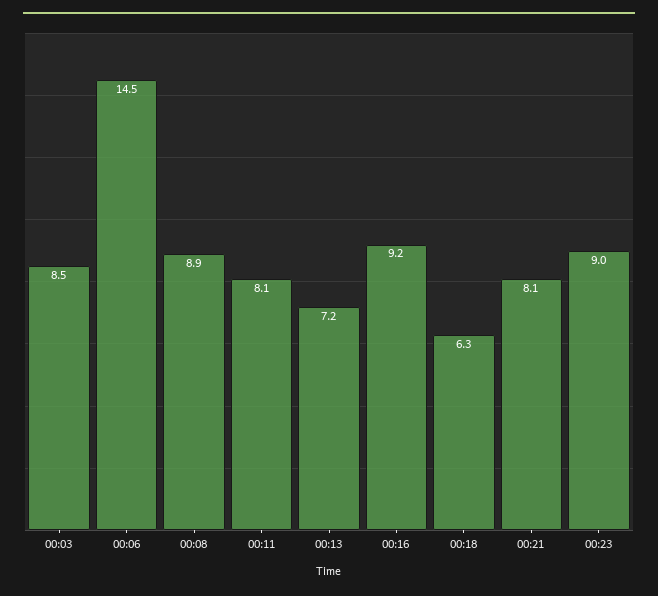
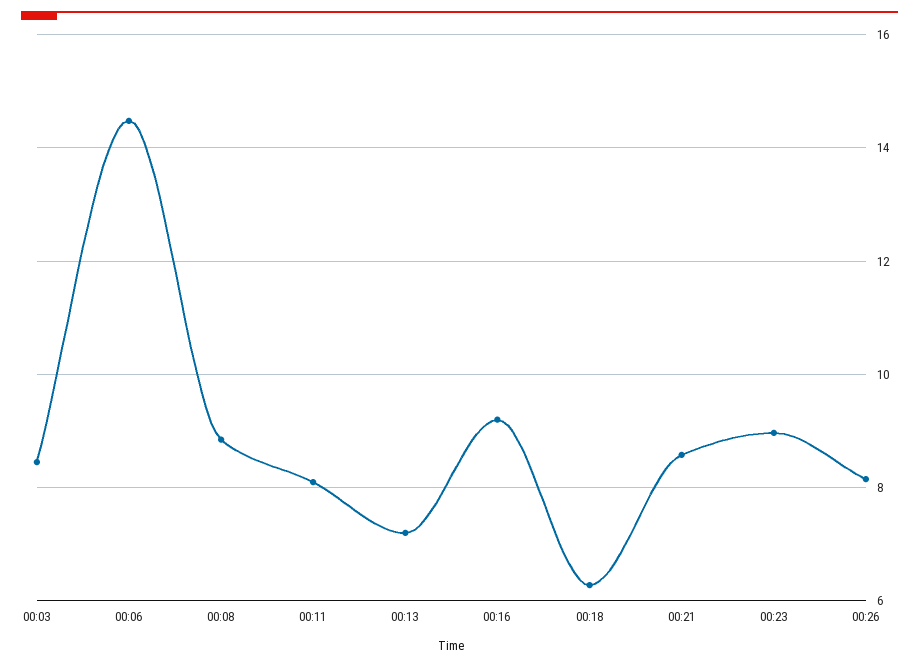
00:21: 8.1 -> 8.6
00:26: none -> 8.2

